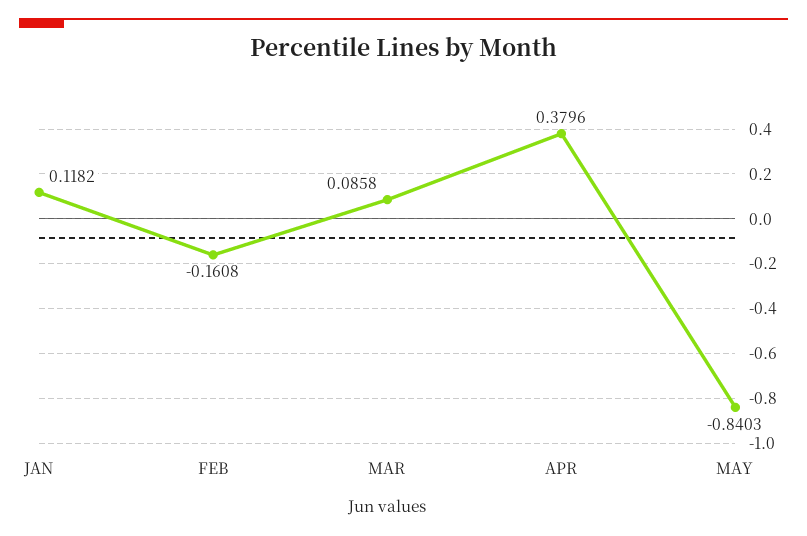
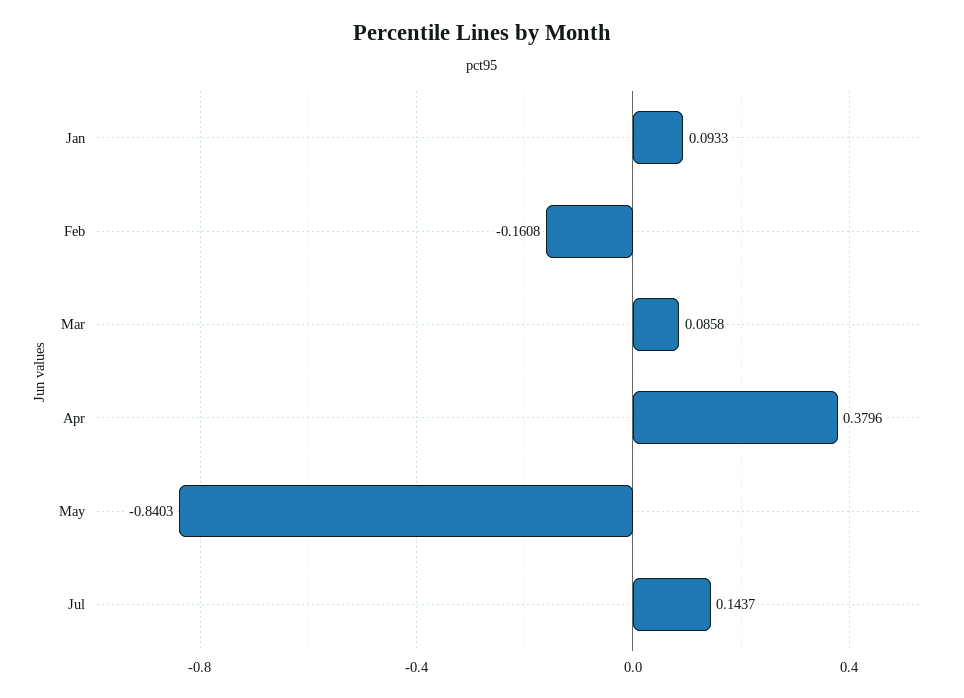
JAN: 0.1182 -> 0.0933
Jul: none -> 0.1437

